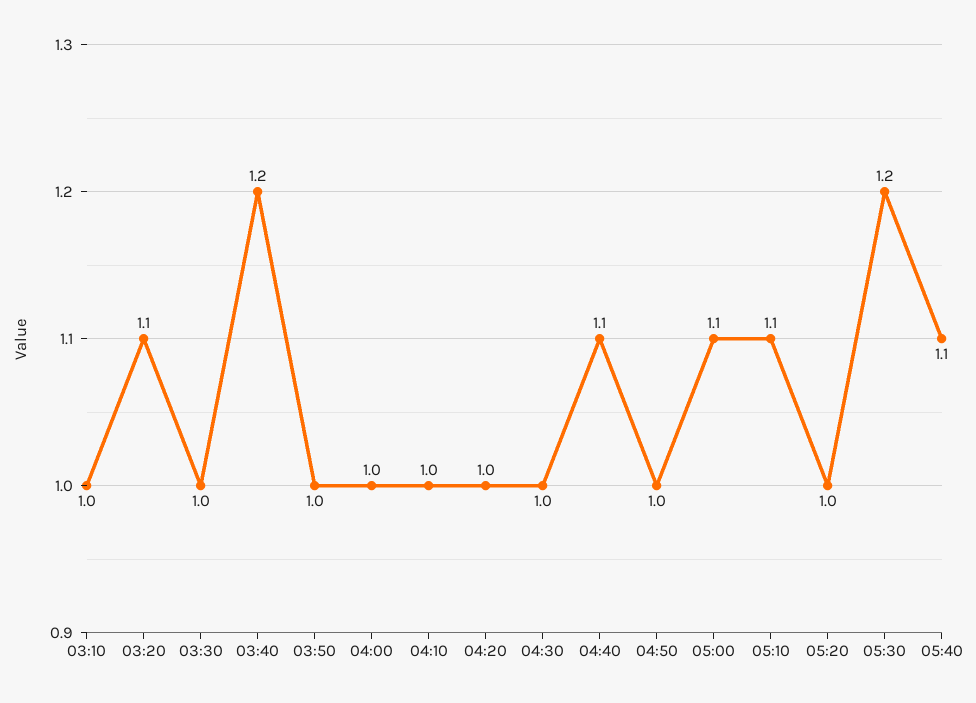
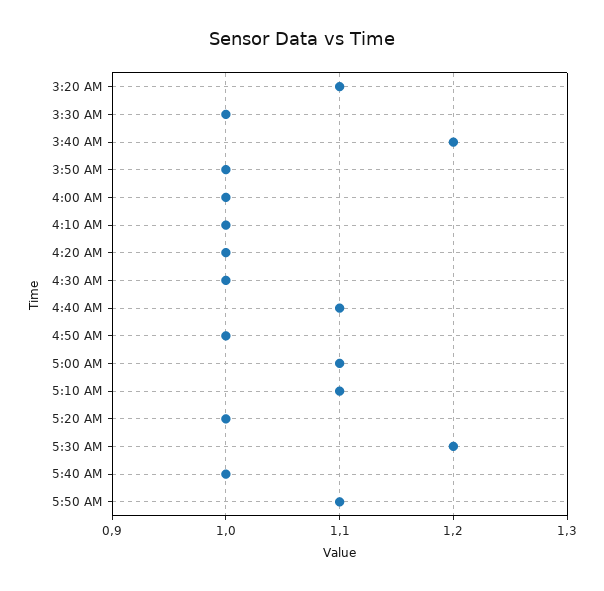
03:10: 1 -> none
05:40: 1.1 -> 1
5:50 AM: none -> 1.1

